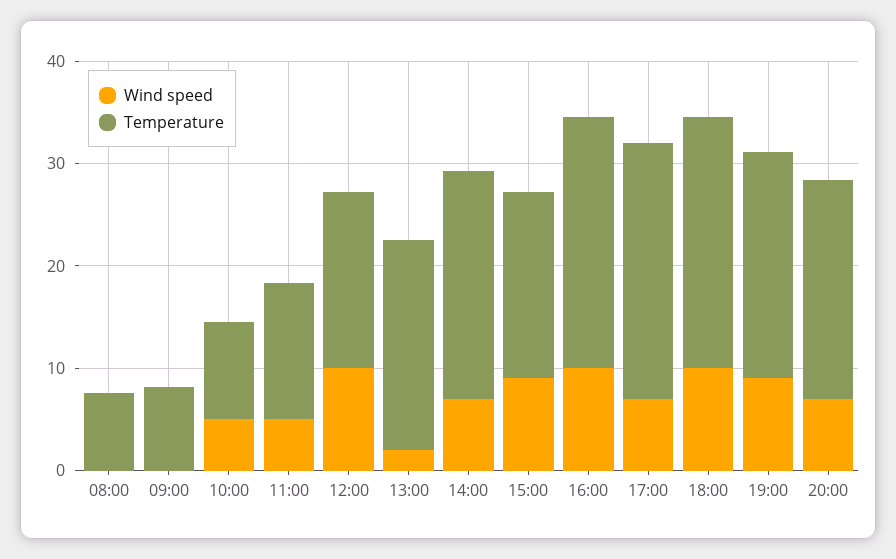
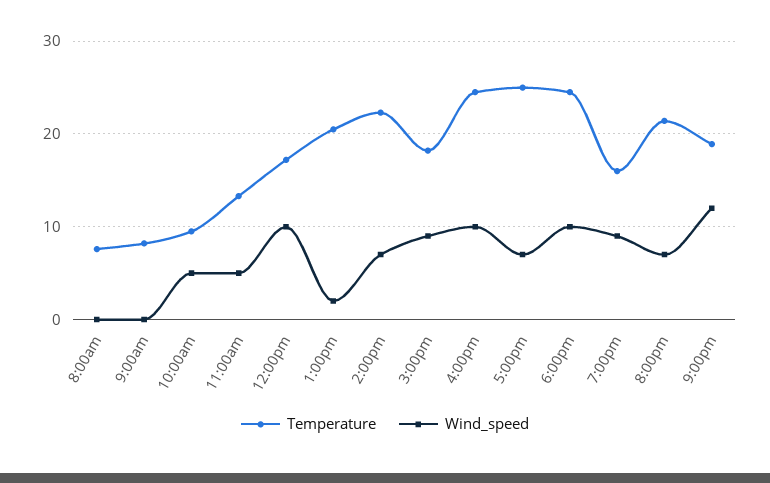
Temperature, 19:00: 22 -> 16
Temperature, 9:00pm: none -> 19
Wind speed, 9:00pm: none -> 12

